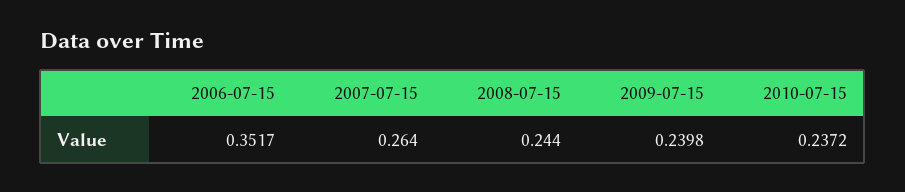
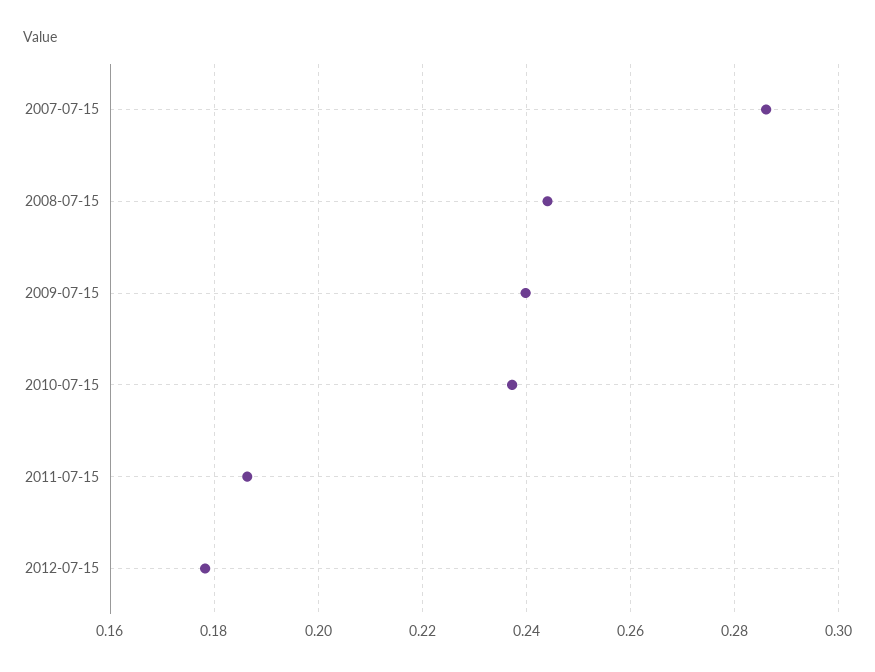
2006-07-15: 0.3517 -> none
2007-07-15: 0.264 -> 0.286
2011-07-15: none -> 0.186
2012-07-15: none -> 0.178

